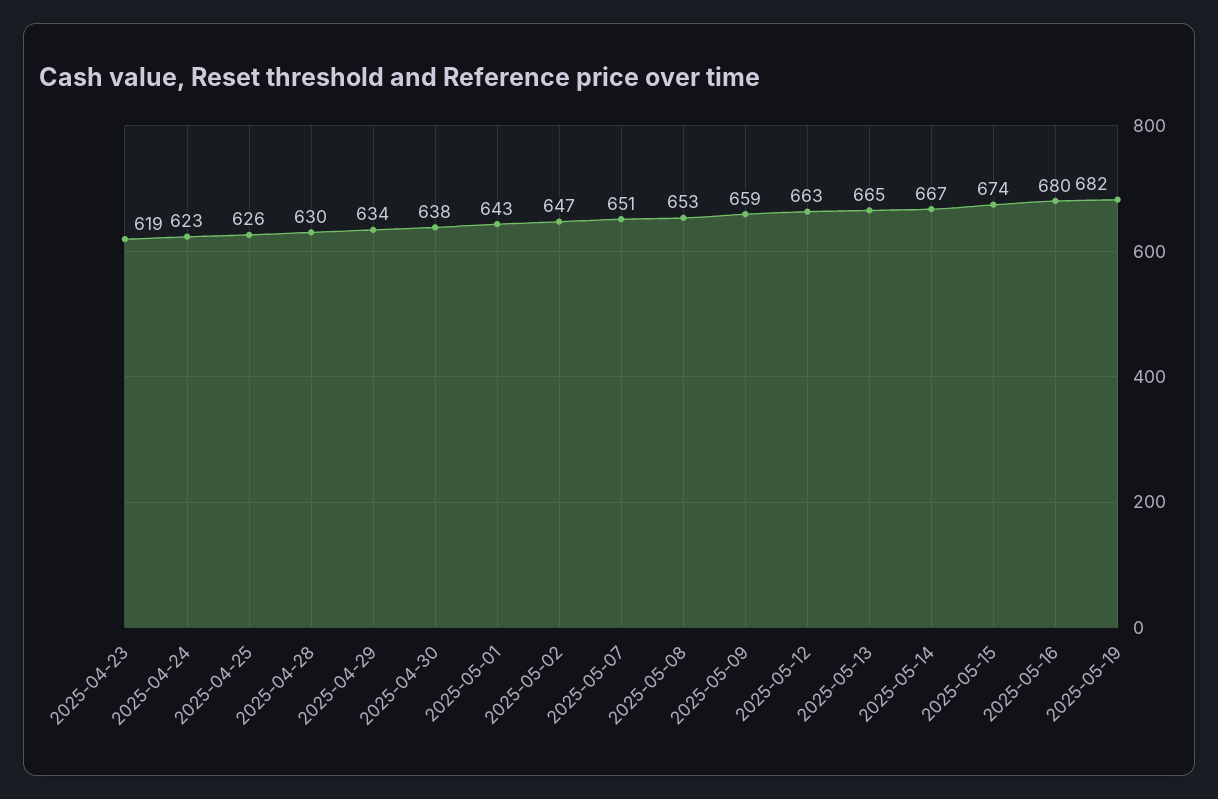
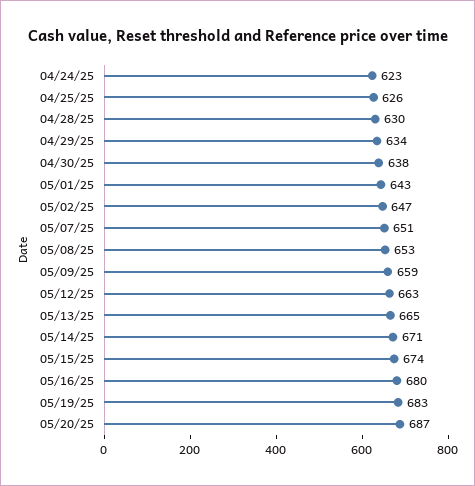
2025-04-23: 619 -> none
2025-05-14: 667 -> 671
2025-05-19: 682 -> 683
05/20/25: none -> 687

